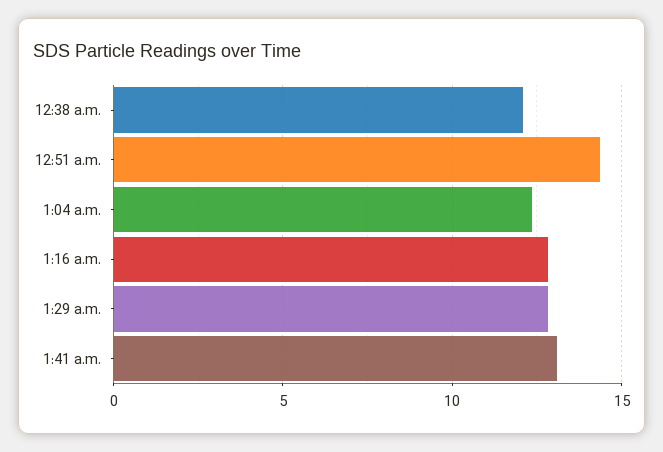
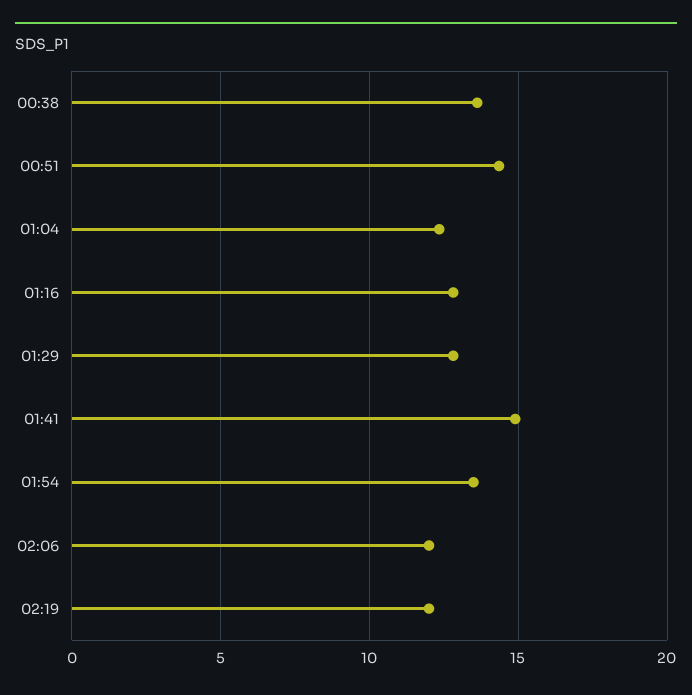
12:38 a.m.: 12 -> 13.5
1:41 a.m.: 13 -> 15
01:54: none -> 13.5
02:06: none -> 12
02:19: none -> 12

